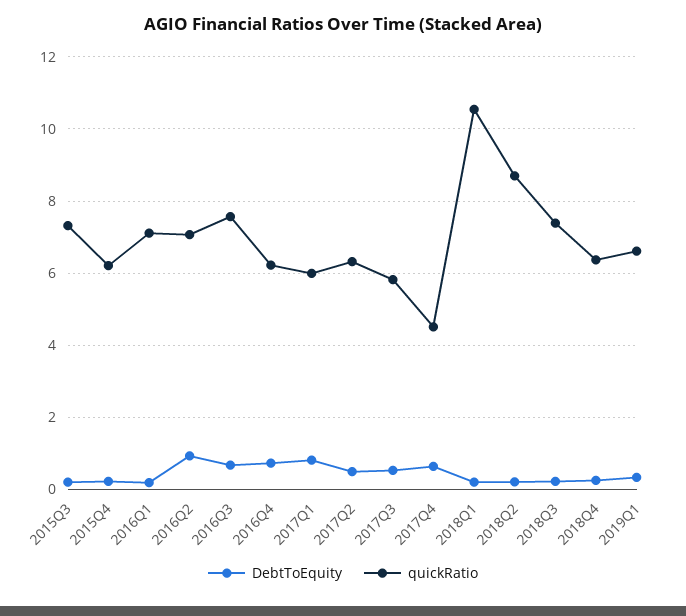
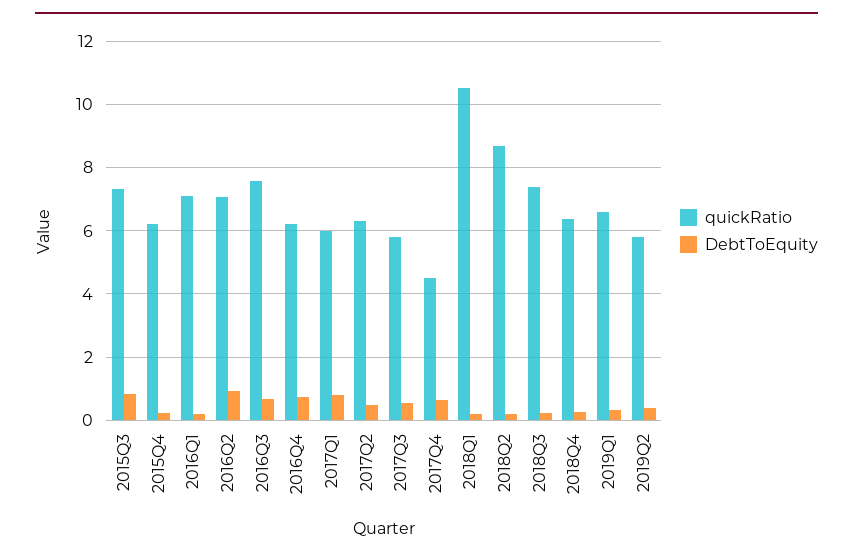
DebtToEquity, 2015Q3: 0.2 -> 0.8
quickRatio, 2019Q2: none -> 5.8
DebtToEquity, 2019Q2: none -> 0.4

